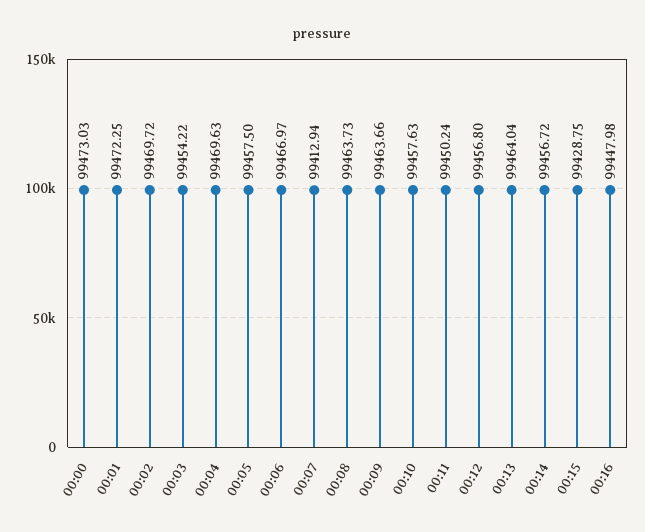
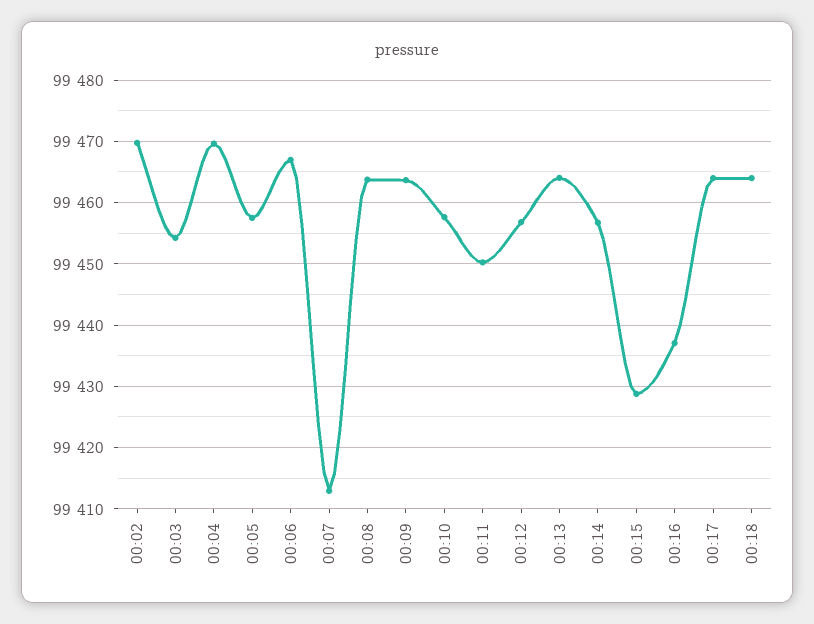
00:00: 99473.03 -> none
00:01: 99472.25 -> none
00:16: 99447.98 -> 99437
00:17: none -> 99464
00:18: none -> 99464

